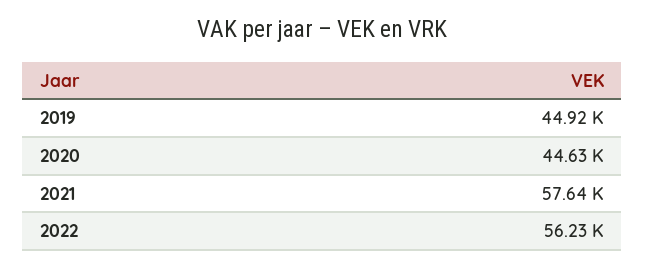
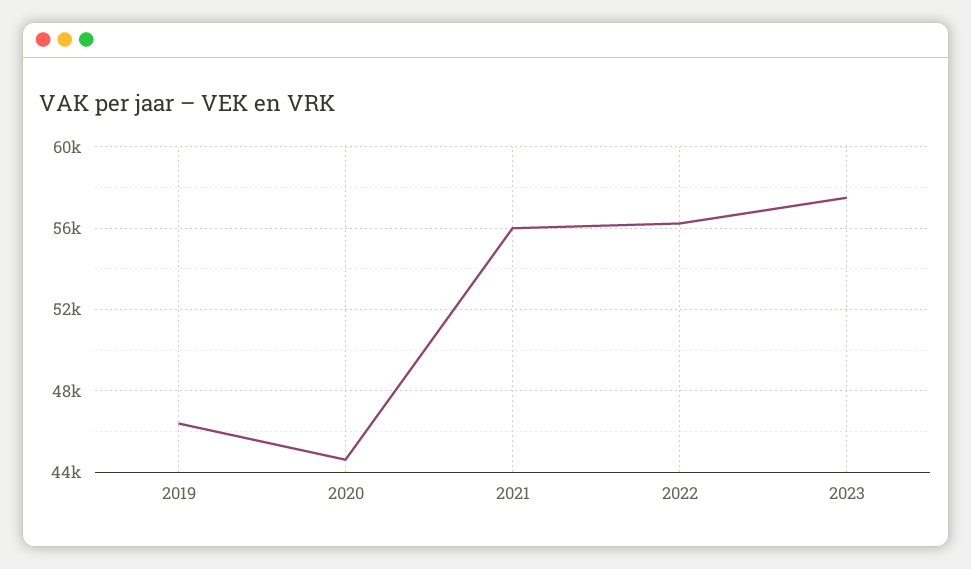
2019: 44920 -> 46500
2021: 57640 -> 56000
2023: none -> 57500

